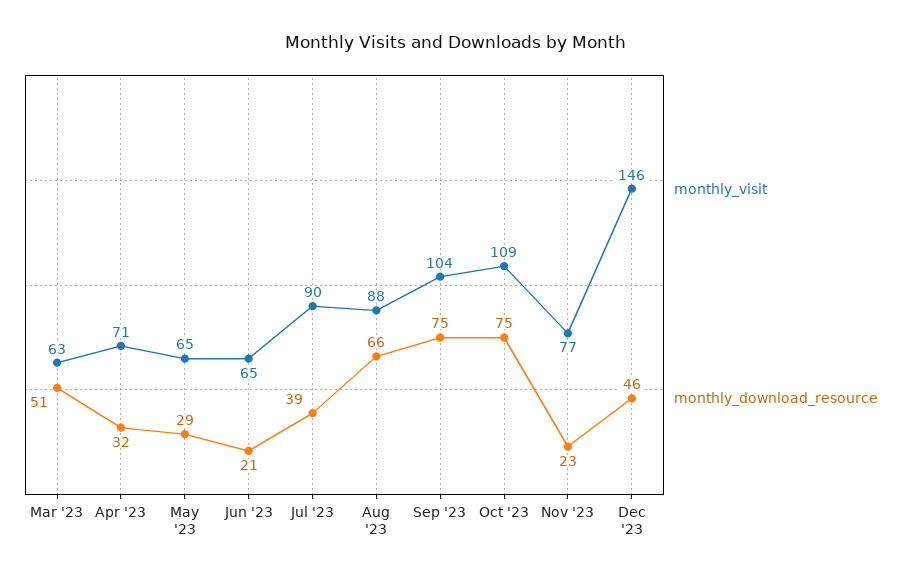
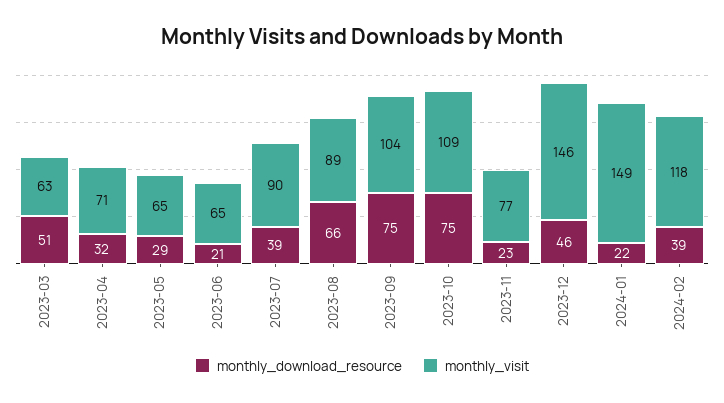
monthly_visit, Aug '23: 88 -> 89
monthly_download_resource, 2024-01: none -> 22
monthly_visit, 2024-01: none -> 149
monthly_download_resource, 2024-02: none -> 39
monthly_visit, 2024-02: none -> 118

